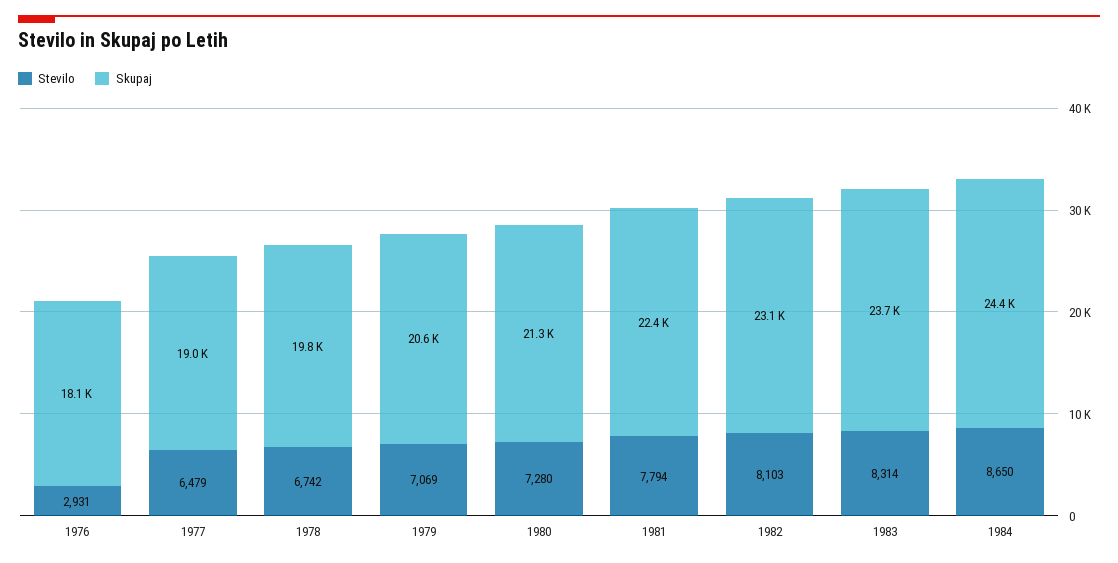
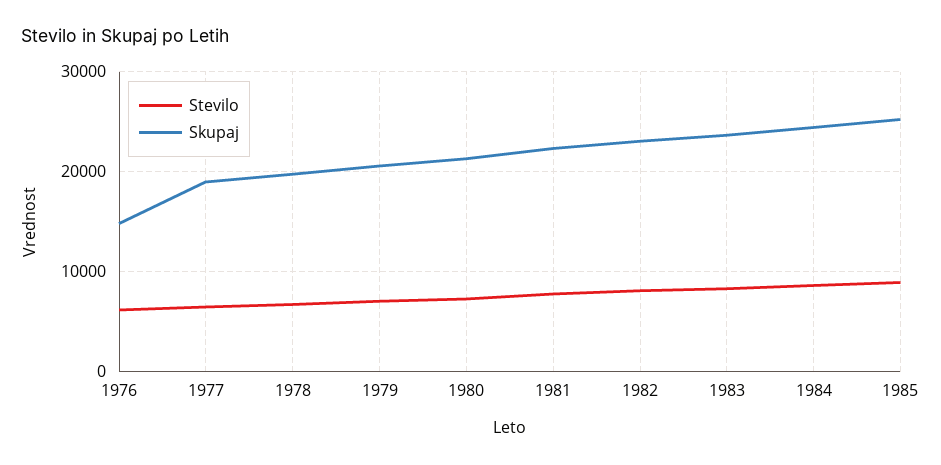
Stevilo, 1976: 2931 -> 6000
Skupaj, 1976: 18100 -> 15000
Stevilo, 1985: none -> 9000
Skupaj, 1985: none -> 25000

